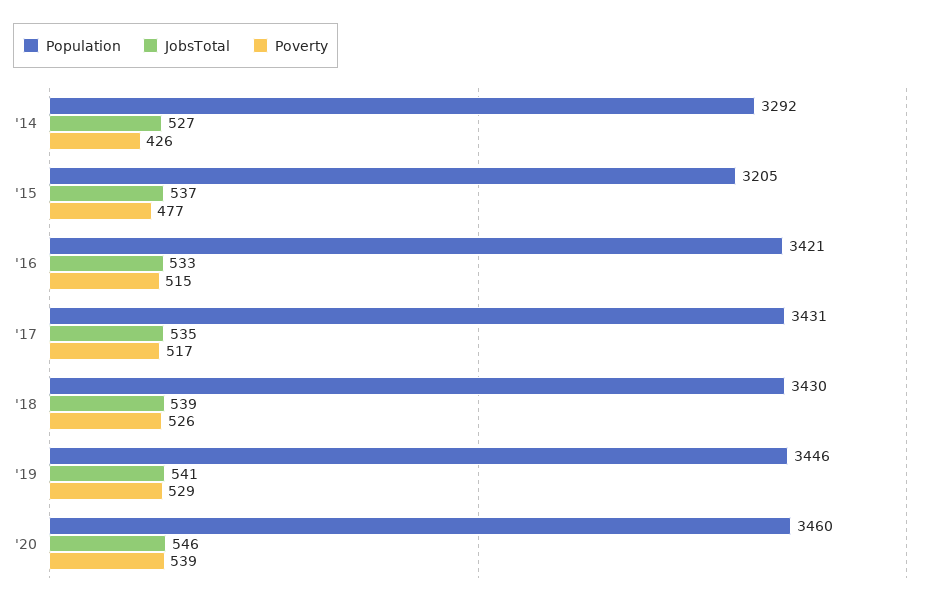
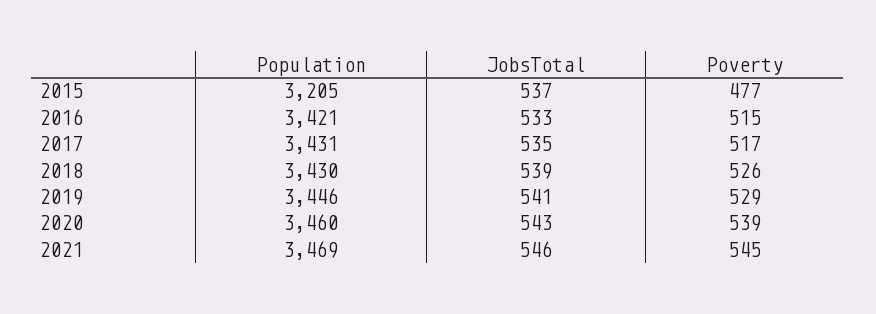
Population, '14: 3292 -> none
JobsTotal, '14: 527 -> none
Poverty, '14: 426 -> none
JobsTotal, '20: 546 -> 543
Population, 2021: none -> 3469
JobsTotal, 2021: none -> 546
Poverty, 2021: none -> 545

